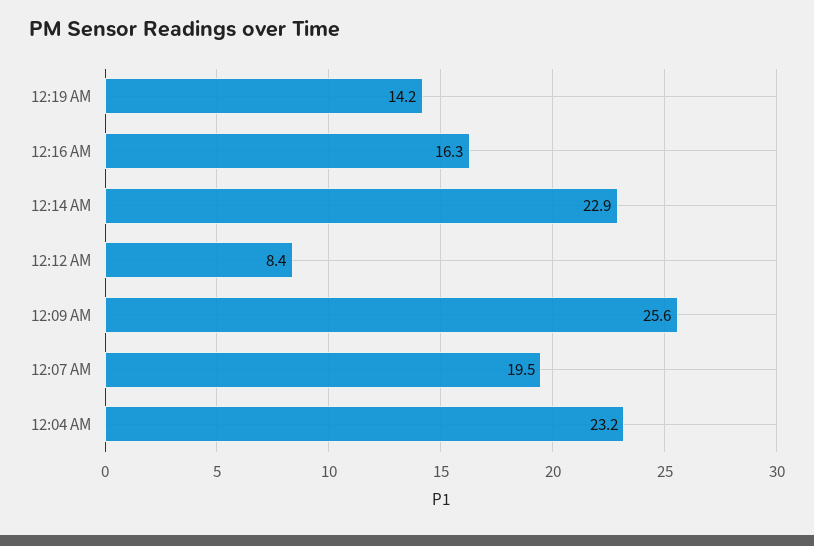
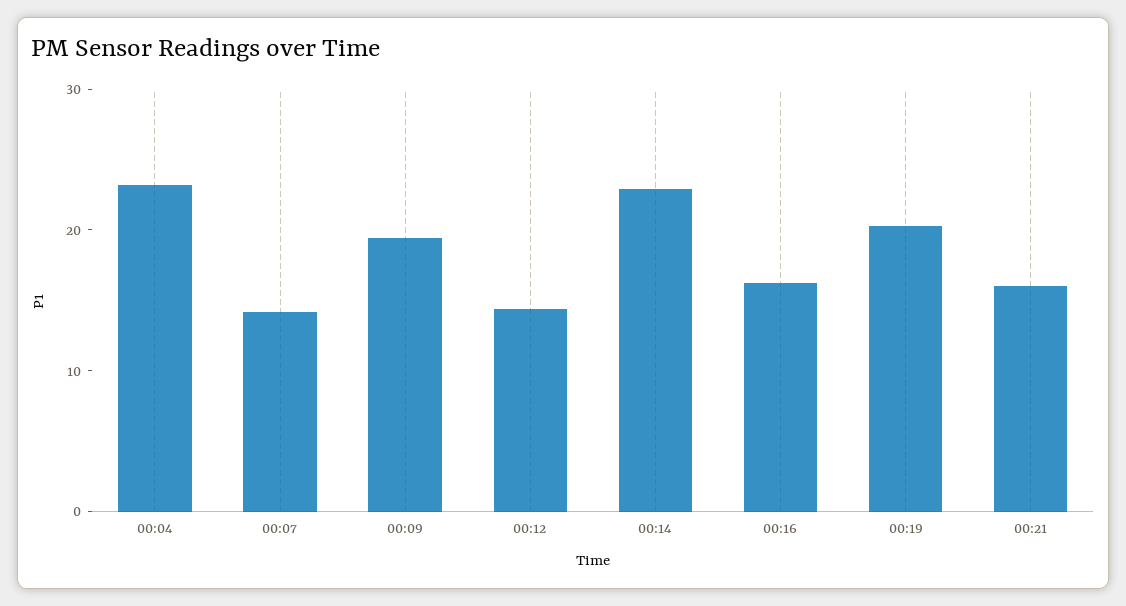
12:19 AM: 14.2 -> 20
12:12 AM: 8.4 -> 14
12:09 AM: 25.6 -> 20
12:07 AM: 19.5 -> 14
00:21: none -> 16

